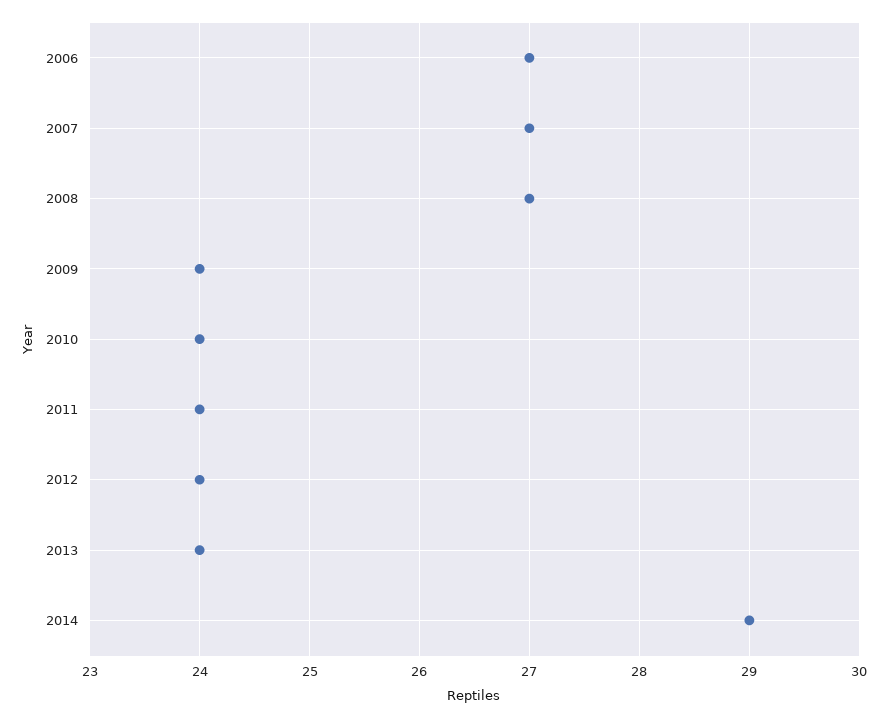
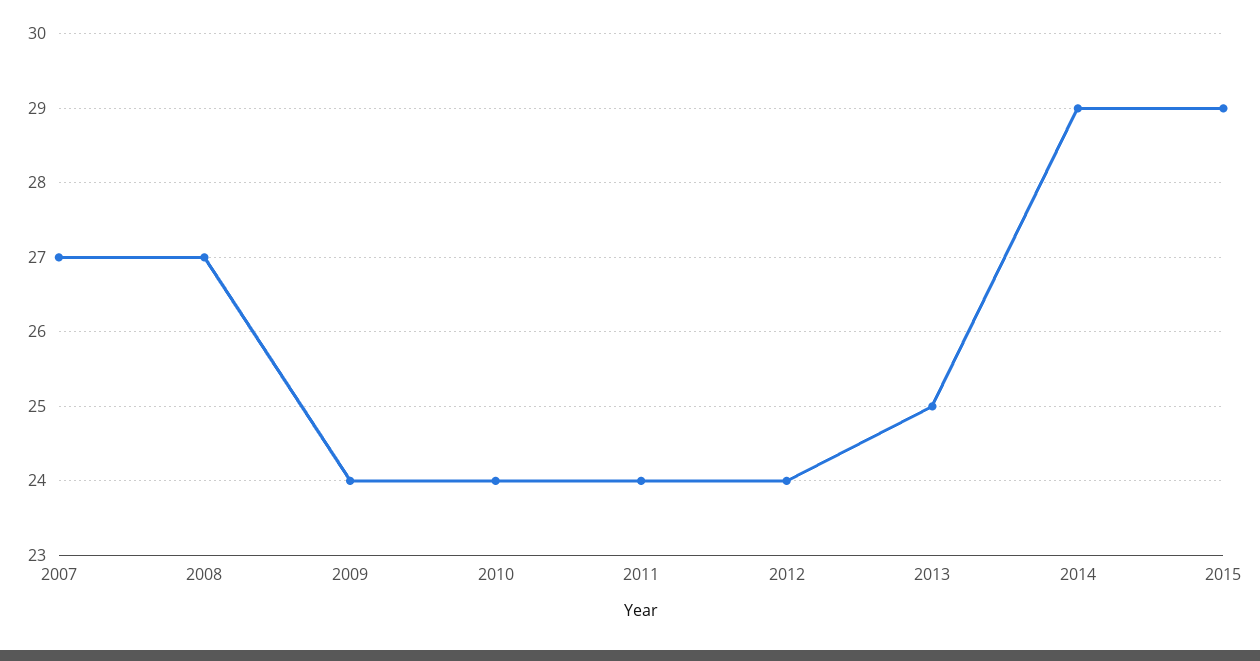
2006: 27 -> none
2013: 24 -> 25
2015: none -> 29

